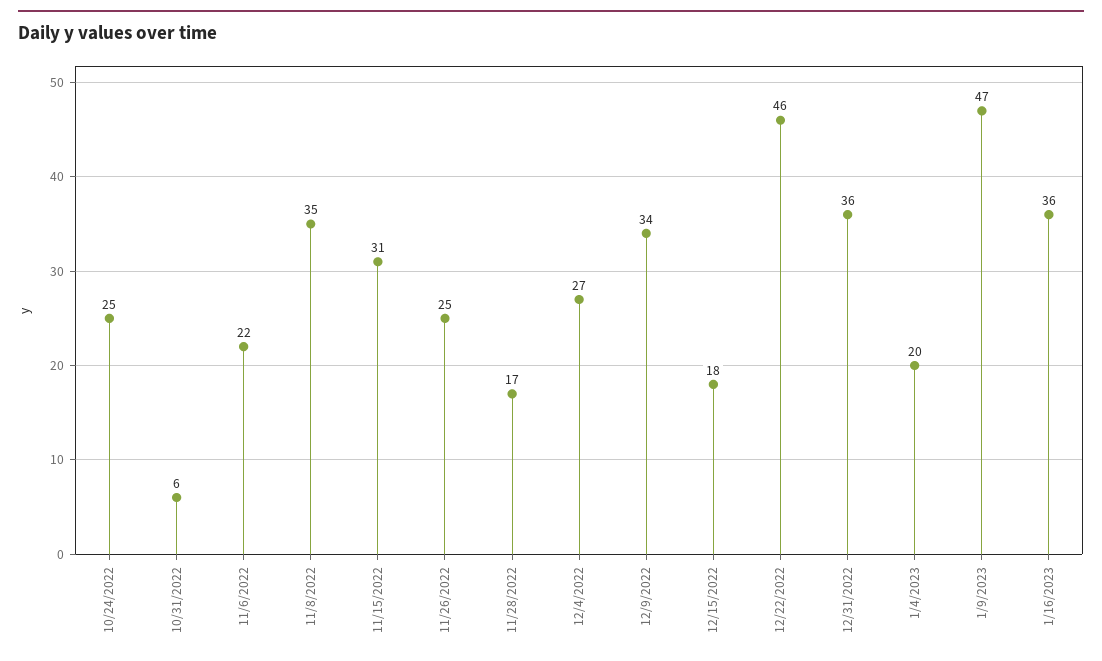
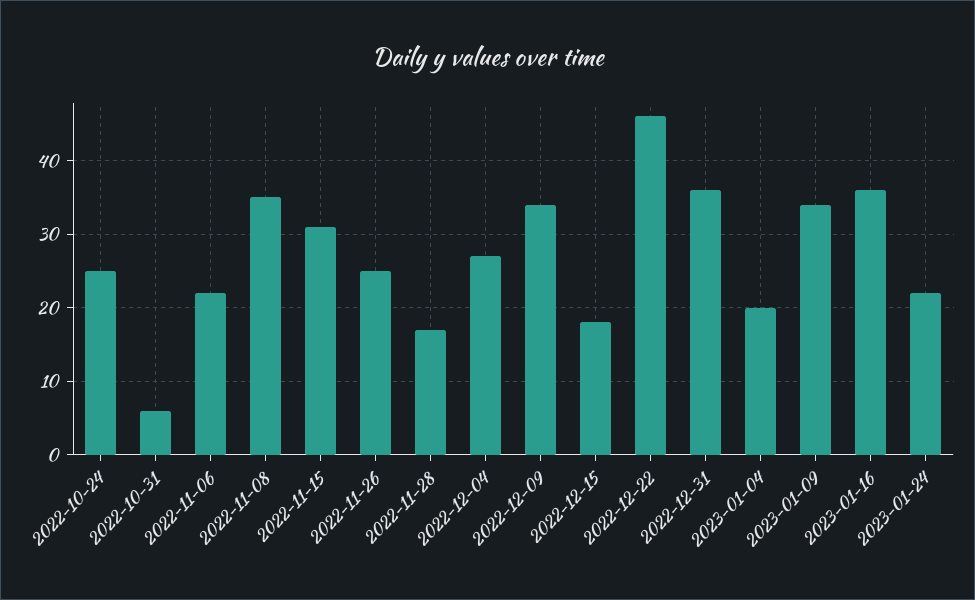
1/9/2023: 47 -> 34
2023-01-24: none -> 22

